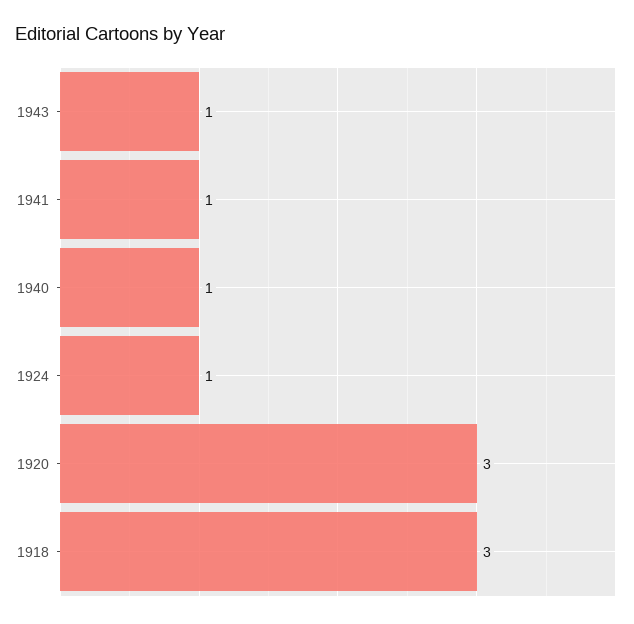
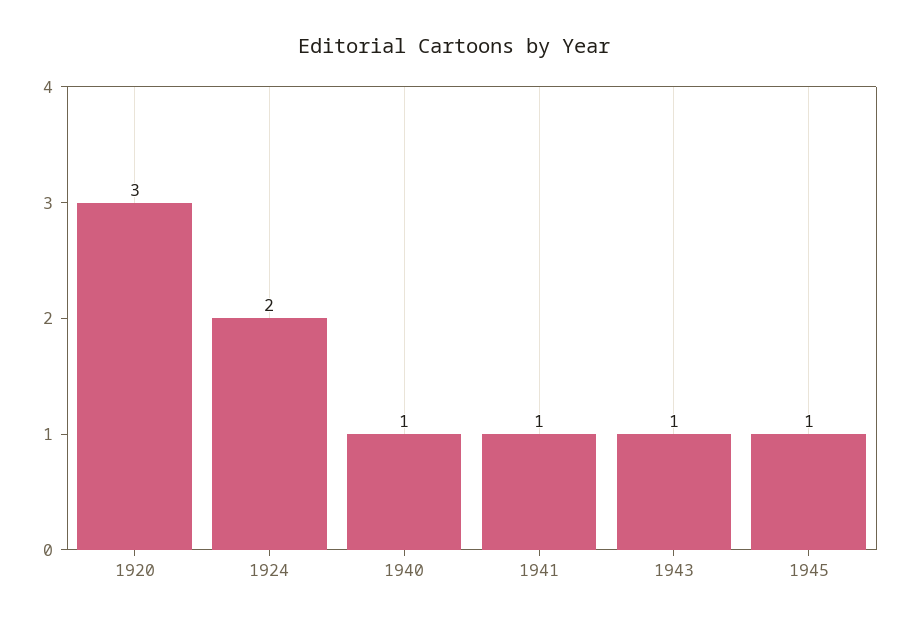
1924: 1 -> 2
1918: 3 -> none
1945: none -> 1

